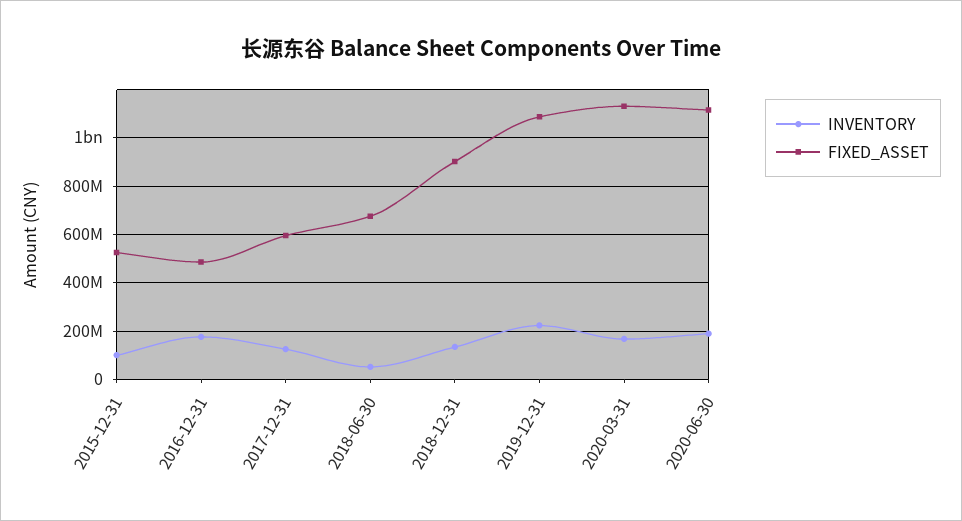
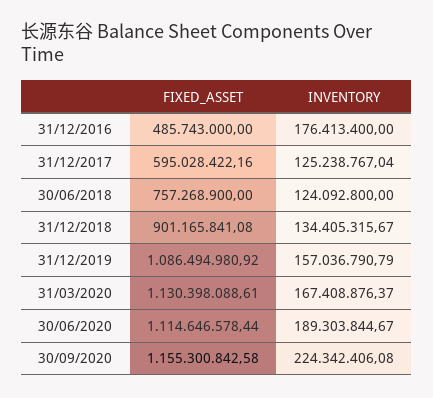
INVENTORY, 2015-12-31: 100000000 -> none
FIXED_ASSET, 2015-12-31: 525000000 -> none
INVENTORY, 2018-06-30: 50000000 -> 124092800
FIXED_ASSET, 2018-06-30: 675000000 -> 757268900
INVENTORY, 2019-12-31: 225000000 -> 157036790.79
FIXED_ASSET, 30/09/2020: none -> 1155300842.58
INVENTORY, 30/09/2020: none -> 224342406.08

